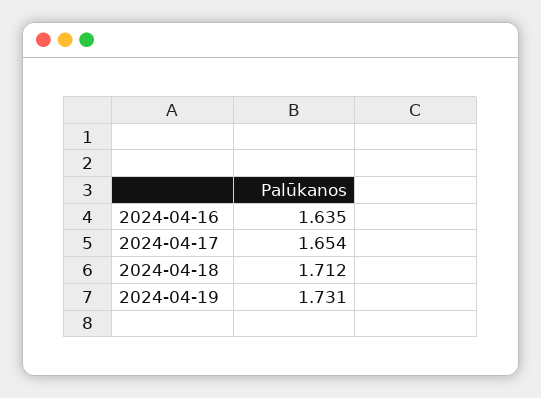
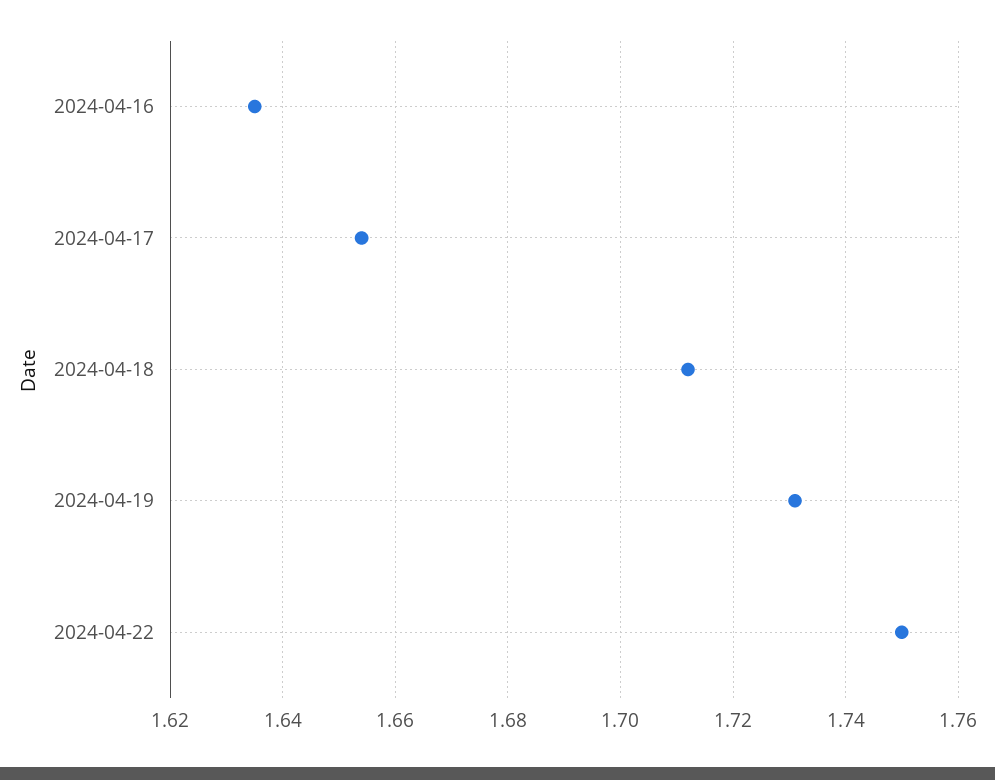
2024-04-22: none -> 1.75

